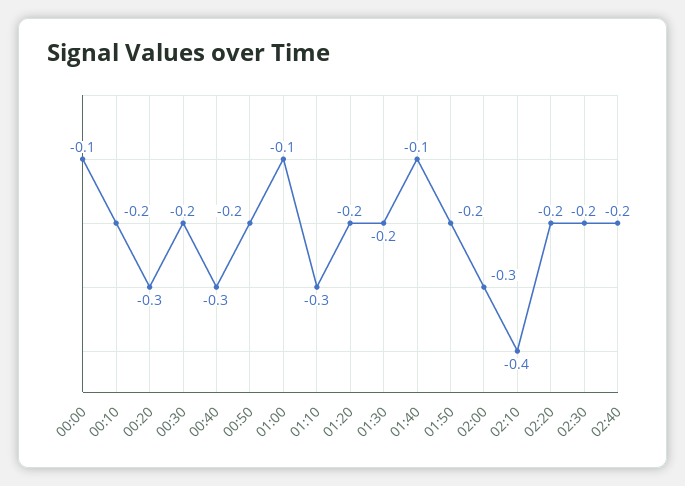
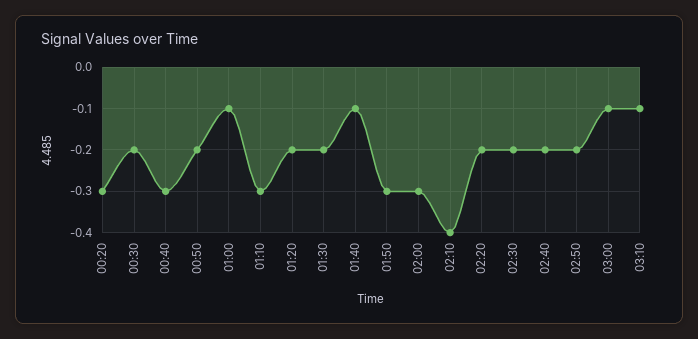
00:00: -0.1 -> none
00:10: -0.2 -> none
01:50: -0.2 -> -0.3
02:50: none -> -0.2
03:00: none -> -0.1
03:10: none -> -0.1

